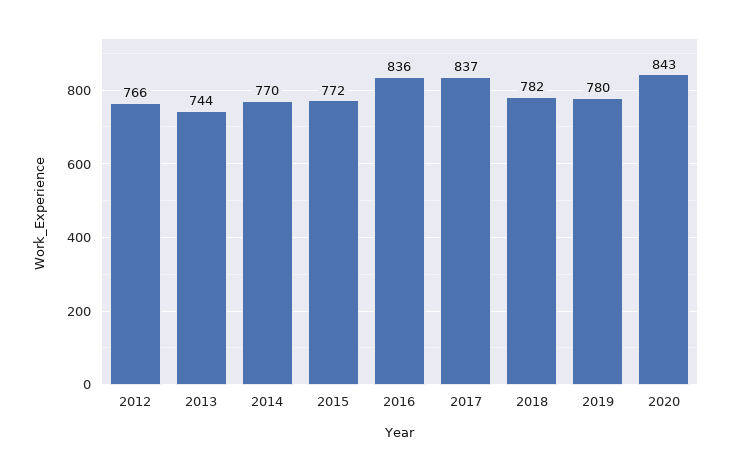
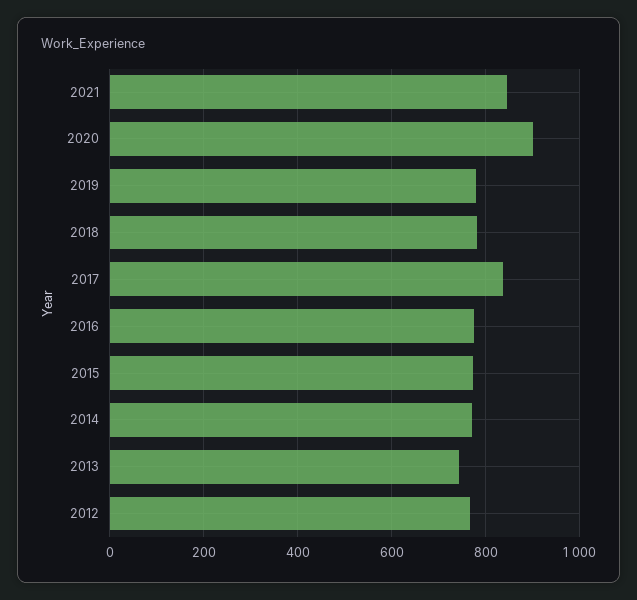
2016: 836 -> 780
2020: 843 -> 900
2021: none -> 840

